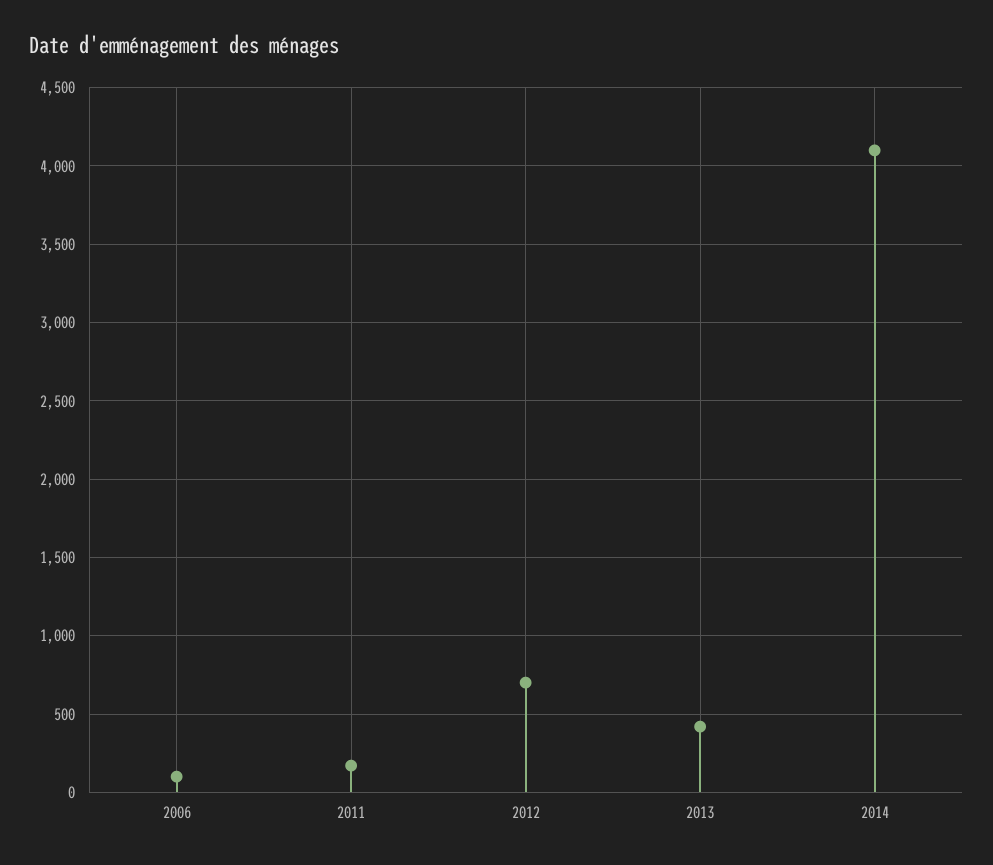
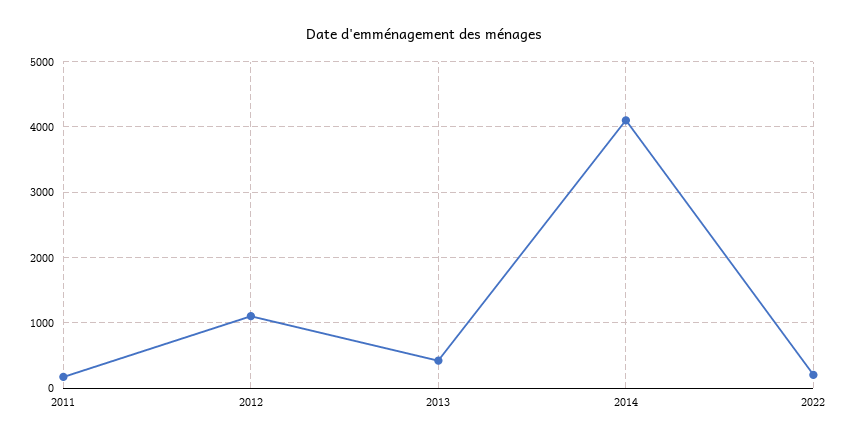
2006: 100 -> none
2012: 700 -> 1100
2022: none -> 200

